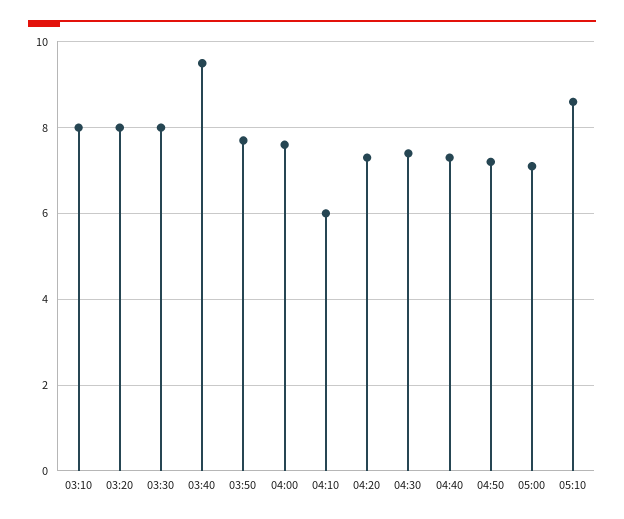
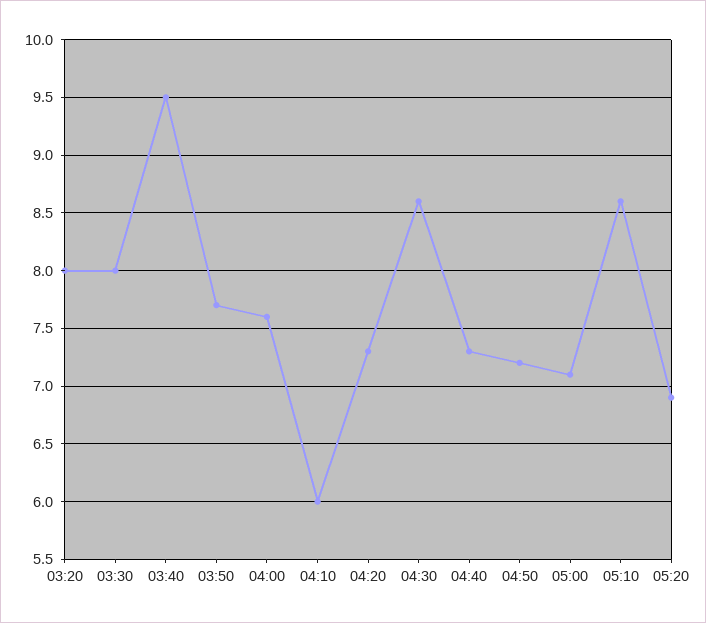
03:10: 8 -> none
04:30: 7.5 -> 8.6
05:20: none -> 6.9

